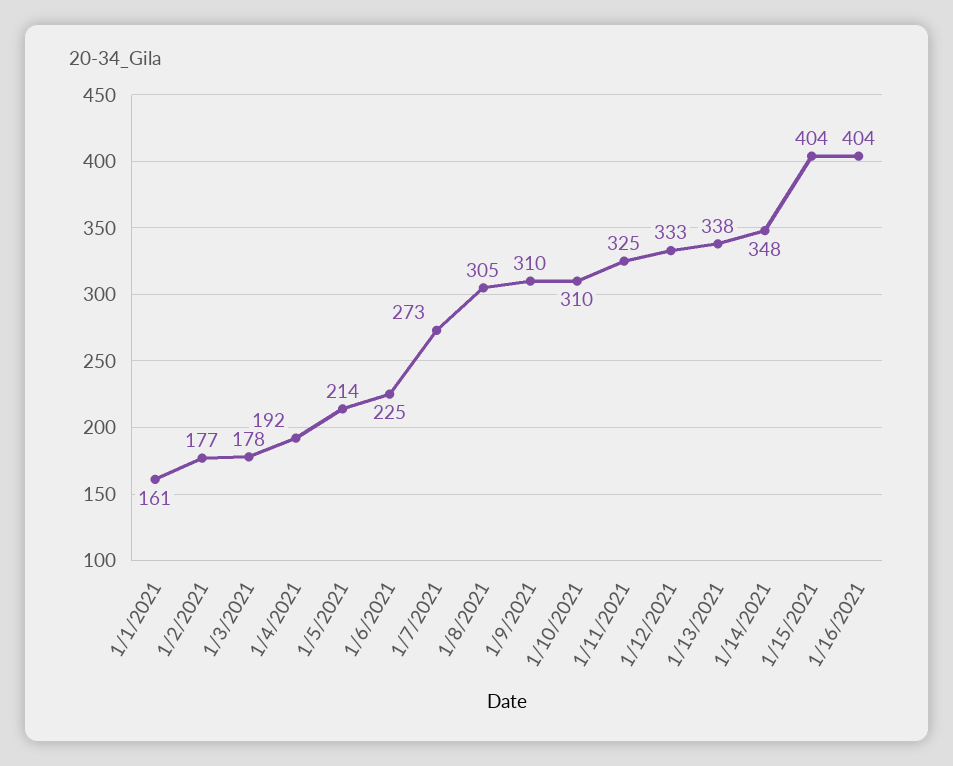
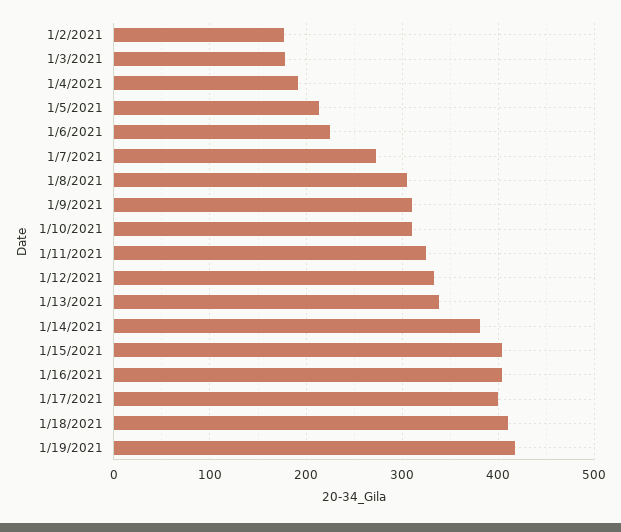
1/1/2021: 161 -> none
1/14/2021: 348 -> 380
1/17/2021: none -> 400
1/18/2021: none -> 410
1/19/2021: none -> 420

